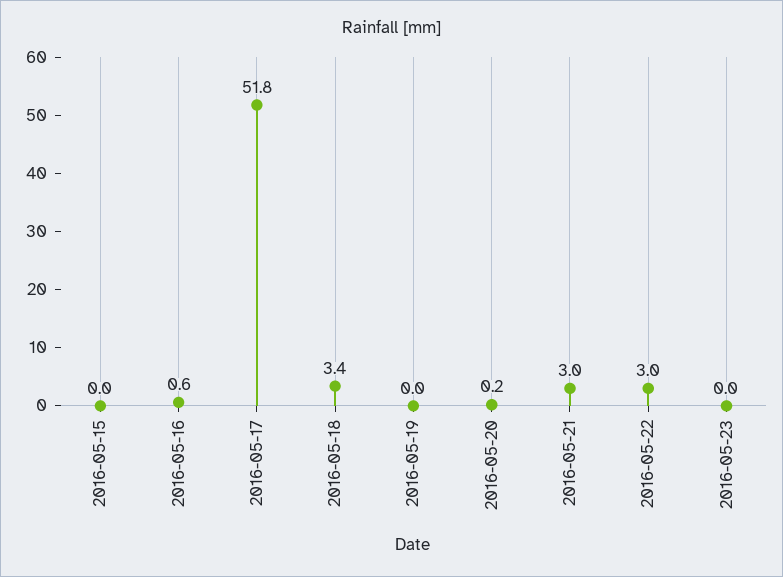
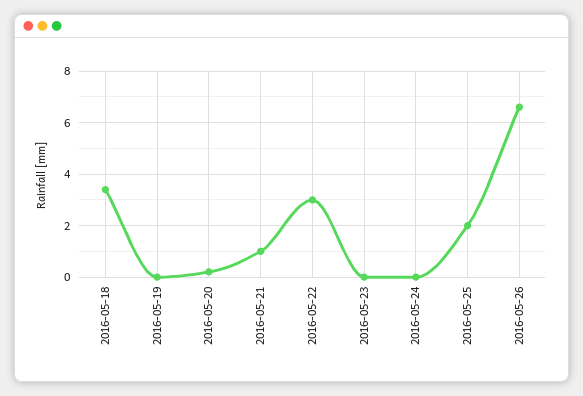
2016-05-15: 0 -> none
2016-05-16: 0.6 -> none
2016-05-17: 51.8 -> none
2016-05-21: 3 -> 1
2016-05-24: none -> 0
2016-05-25: none -> 2
2016-05-26: none -> 6.5

